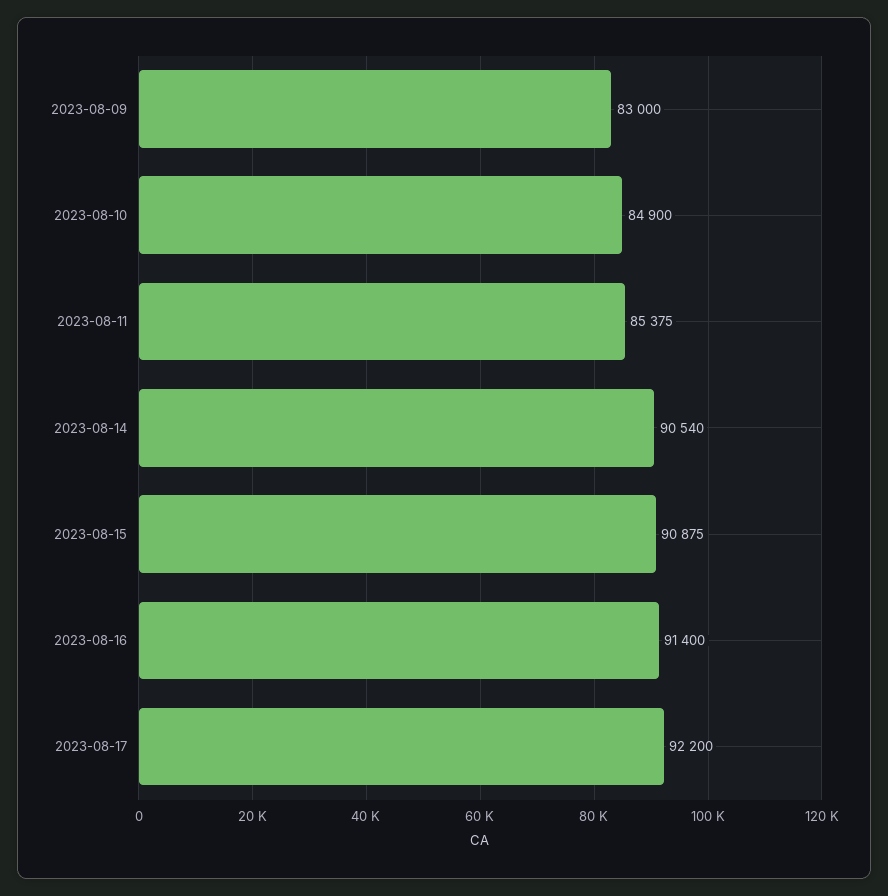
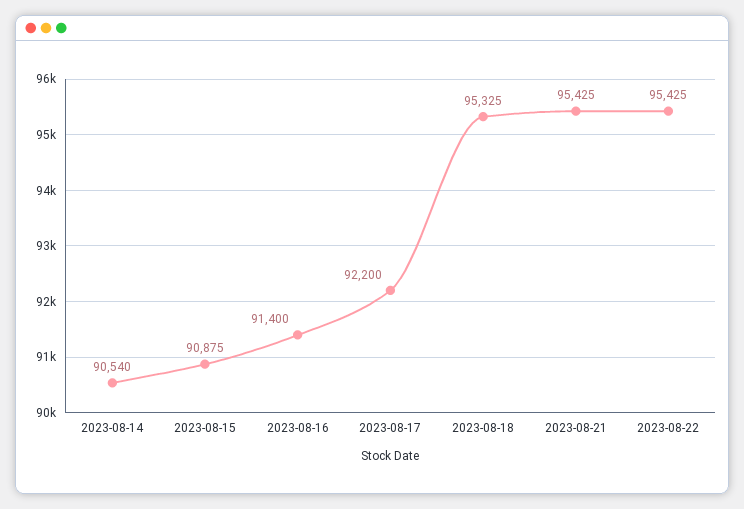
2023-08-09: 83000 -> none
2023-08-10: 84900 -> none
2023-08-11: 85375 -> none
2023-08-18: none -> 95325
2023-08-21: none -> 95425
2023-08-22: none -> 95425

